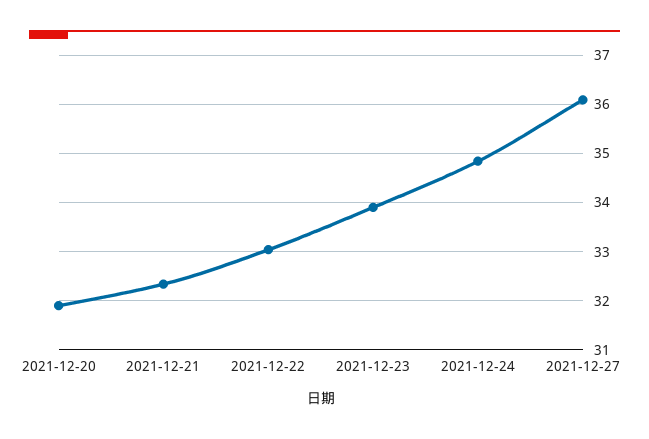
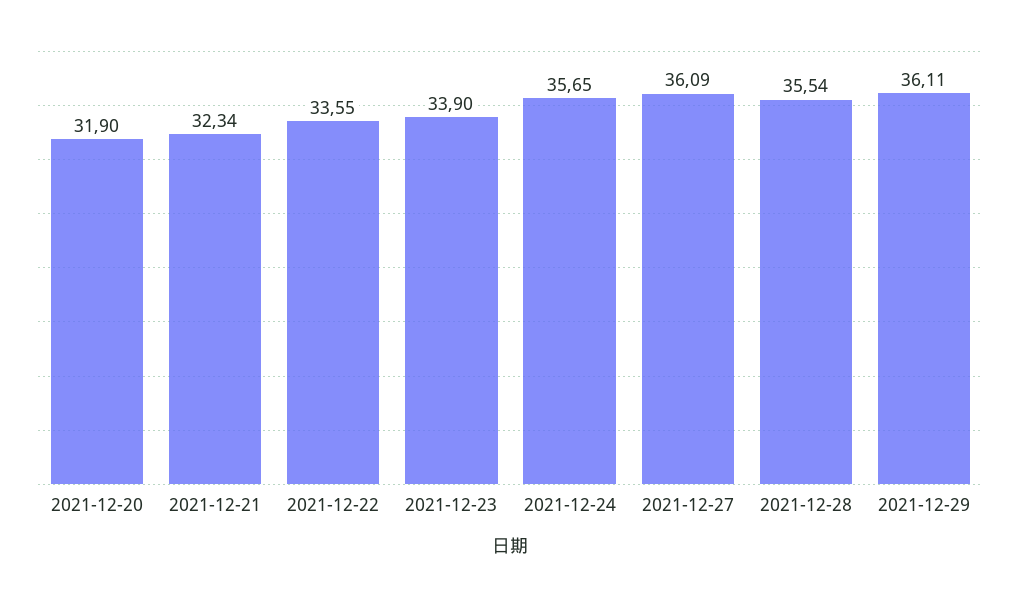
2021-12-22: 33 -> 33.55
2021-12-24: 34.8 -> 35.65
2021-12-28: none -> 35.54
2021-12-29: none -> 36.11

